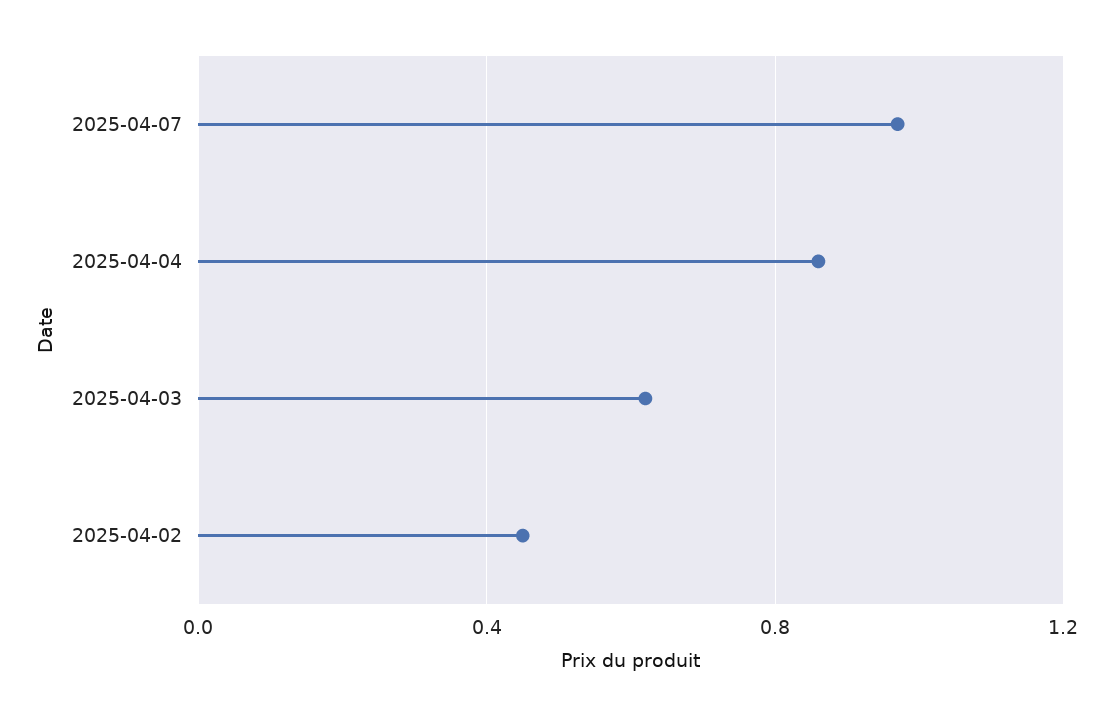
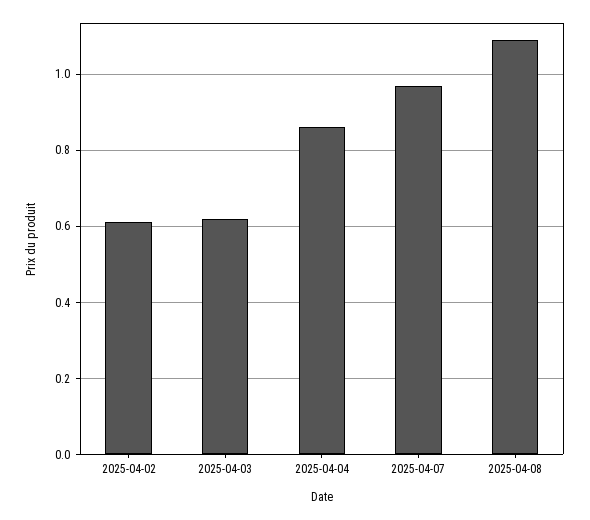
2025-04-02: 0.45 -> 0.6
2025-04-08: none -> 1.1

